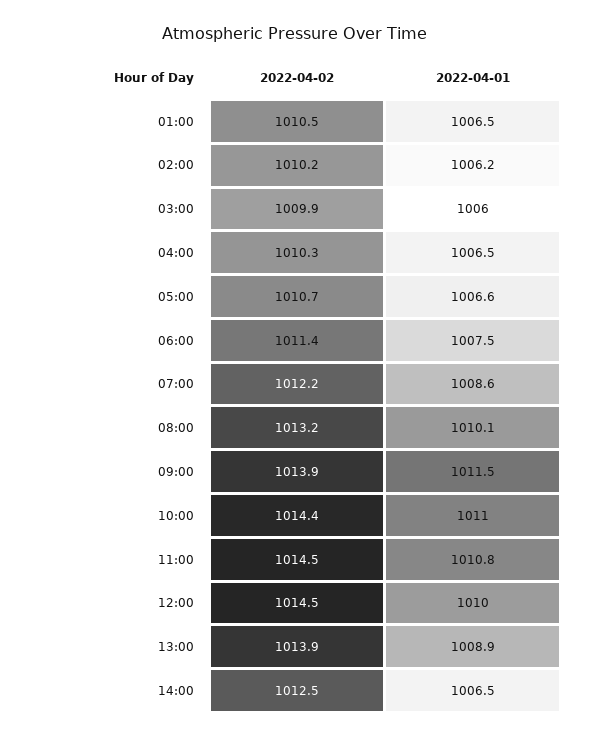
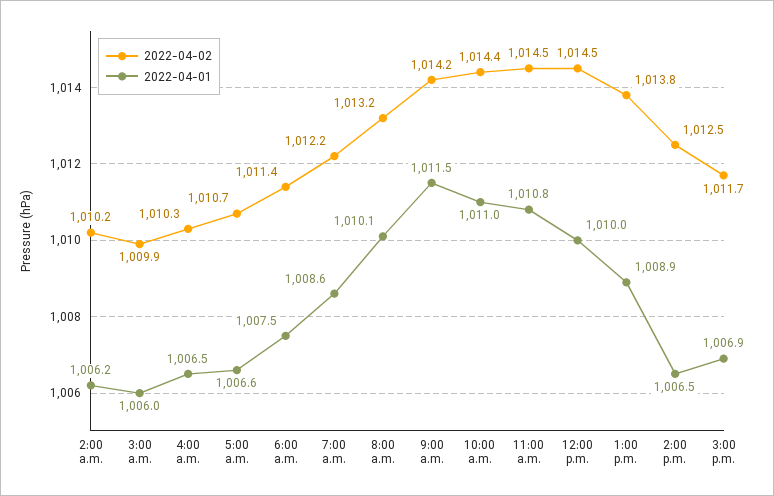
2022-04-02, 01:00: 1010.5 -> none
2022-04-01, 01:00: 1006.5 -> none
2022-04-02, 09:00: 1013.9 -> 1014.2
2022-04-02, 13:00: 1013.9 -> 1013.8
2022-04-02, 3:00 p.m.: none -> 1011.7
2022-04-01, 3:00 p.m.: none -> 1006.9

